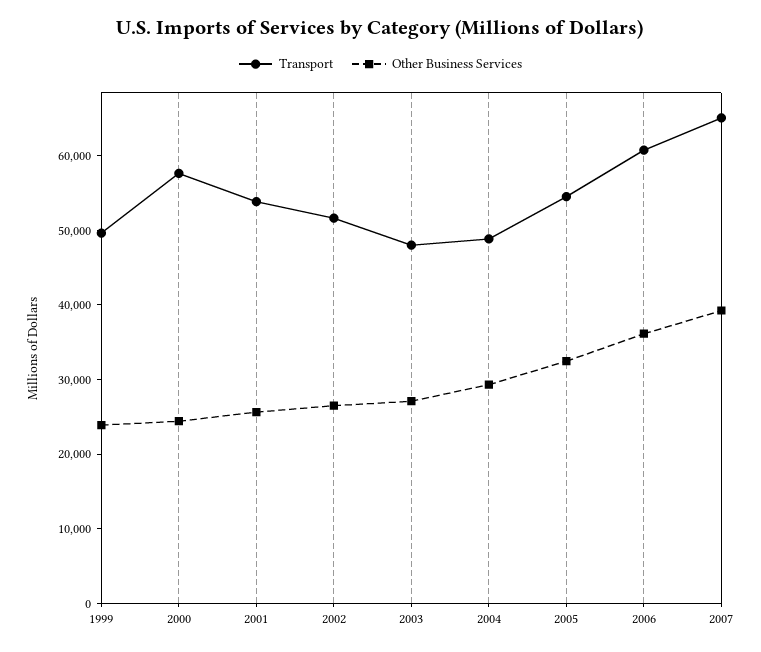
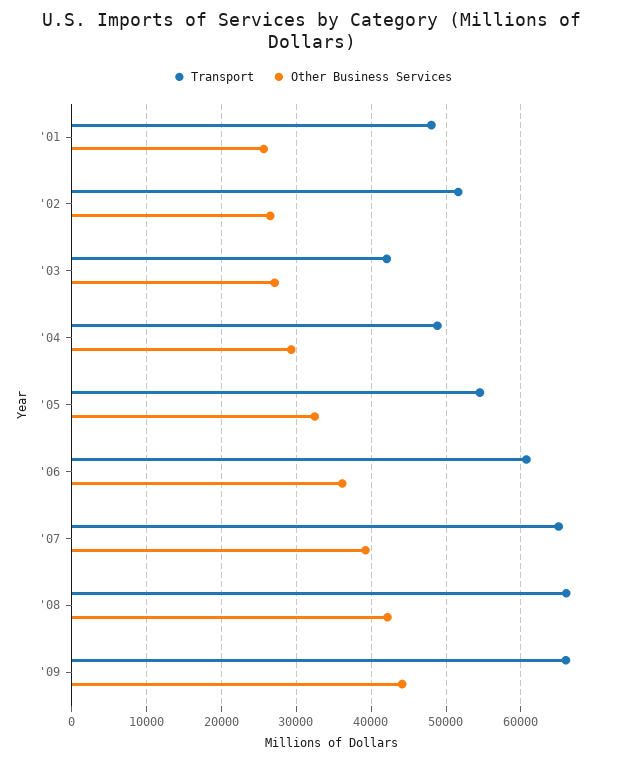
Transport, 1999: 50000 -> none
Other Business Services, 1999: 24000 -> none
Transport, 2000: 58000 -> none
Other Business Services, 2000: 24000 -> none
Transport, 2001: 54000 -> 48000
Transport, 2003: 48000 -> 42000
Transport, '08: none -> 66000
Other Business Services, '08: none -> 42000
Transport, '09: none -> 66000
Other Business Services, '09: none -> 44000

